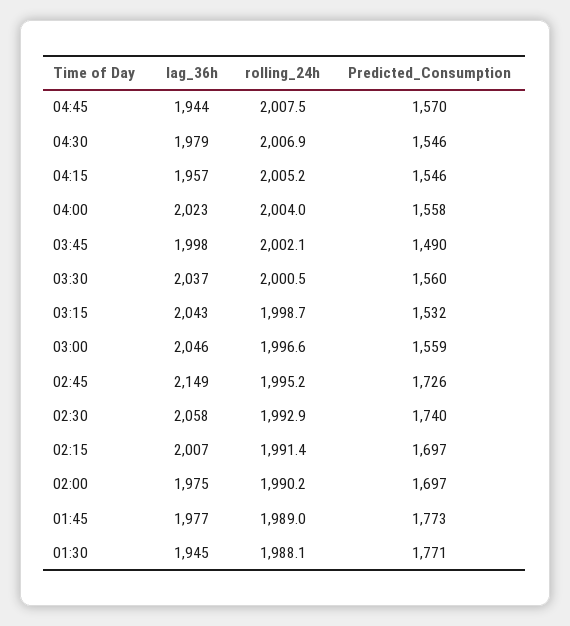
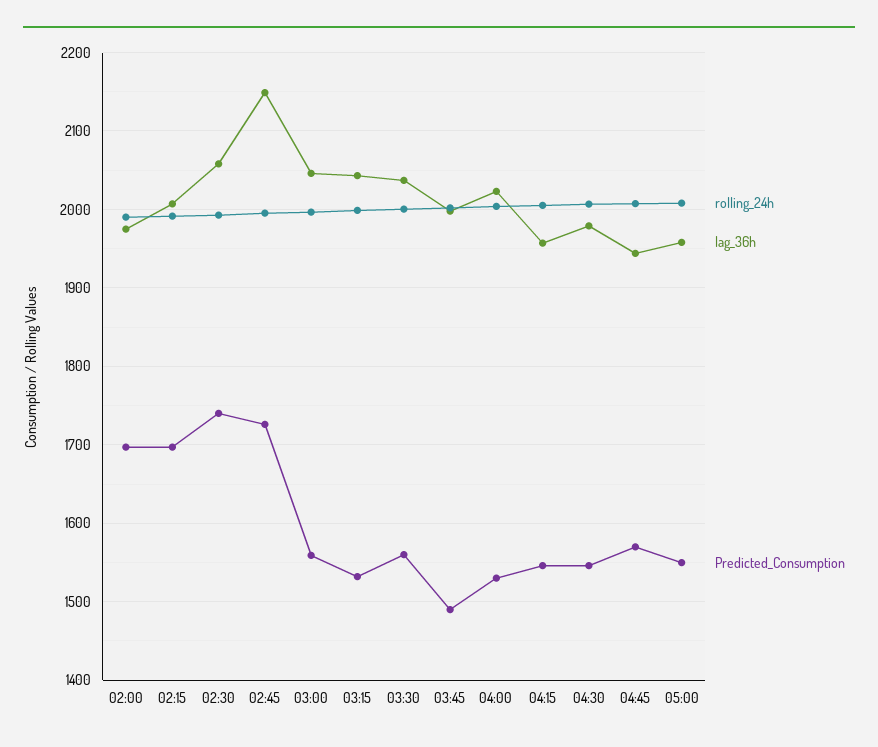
Predicted_Consumption, 04:00: 1558 -> 1530
lag_36h, 01:45: 1977 -> none
rolling_24h, 01:45: 1989 -> none
Predicted_Consumption, 01:45: 1773 -> none
lag_36h, 01:30: 1945 -> none
rolling_24h, 01:30: 1988.1 -> none
Predicted_Consumption, 01:30: 1771 -> none
rolling_24h, 05:00: none -> 2010
lag_36h, 05:00: none -> 1960
Predicted_Consumption, 05:00: none -> 1550

